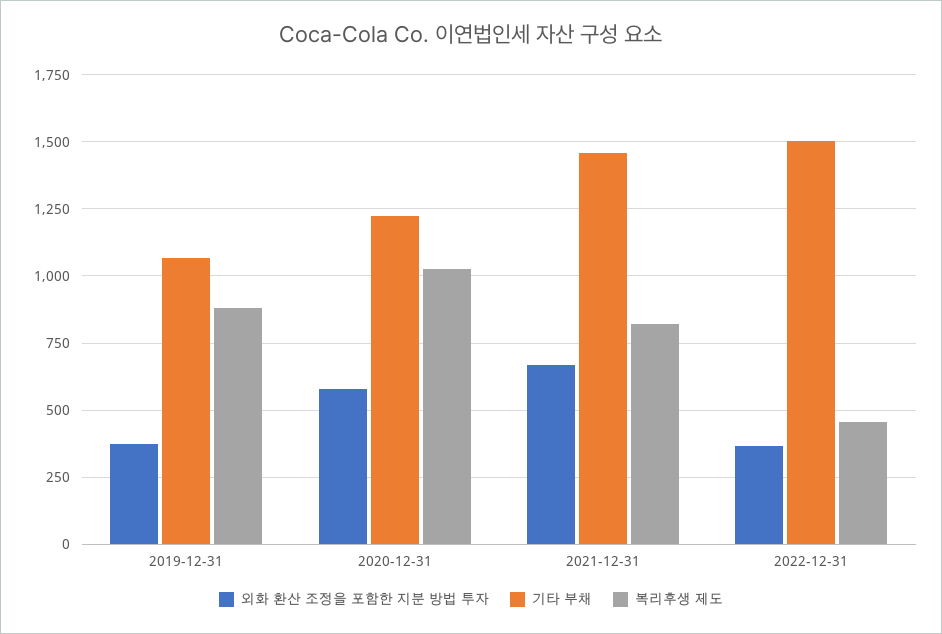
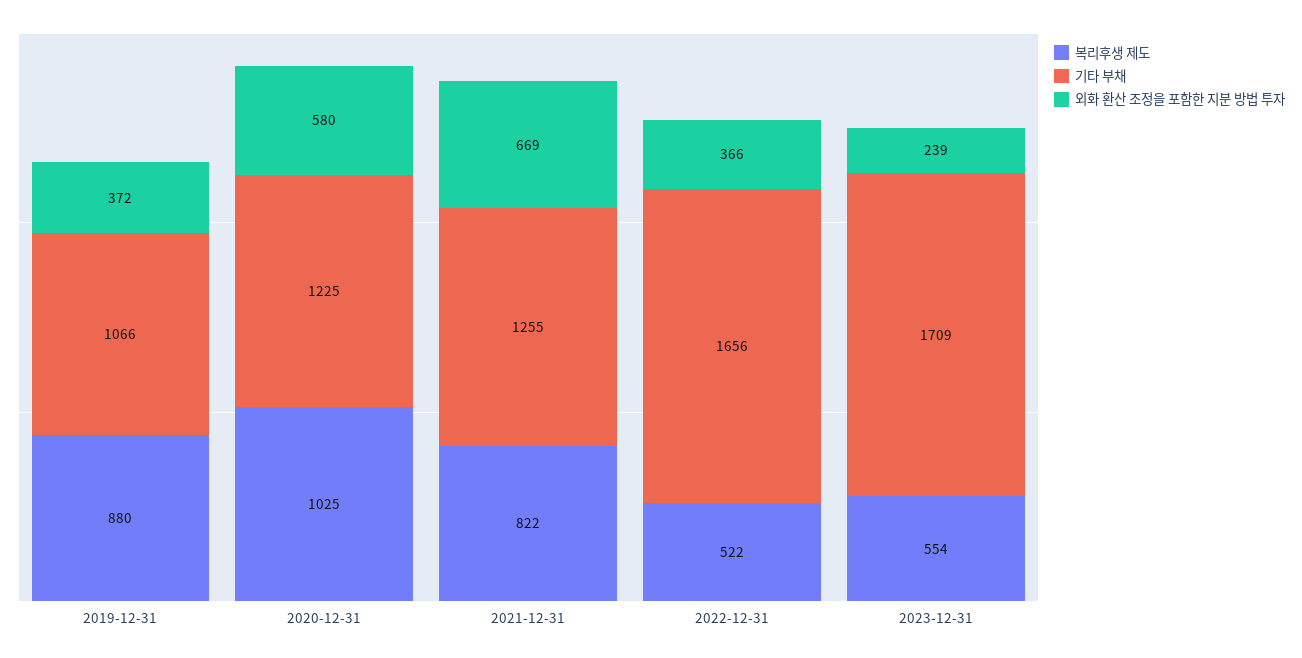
기타 부채, 2021-12-31: 1450 -> 1255
기타 부채, 2022-12-31: 1500 -> 1656
복리후생 제도, 2022-12-31: 450 -> 522
복리후생 제도, 2023-12-31: none -> 554
기타 부채, 2023-12-31: none -> 1709
외화 환산 조정을 포함한 지분 방법 투자, 2023-12-31: none -> 239

